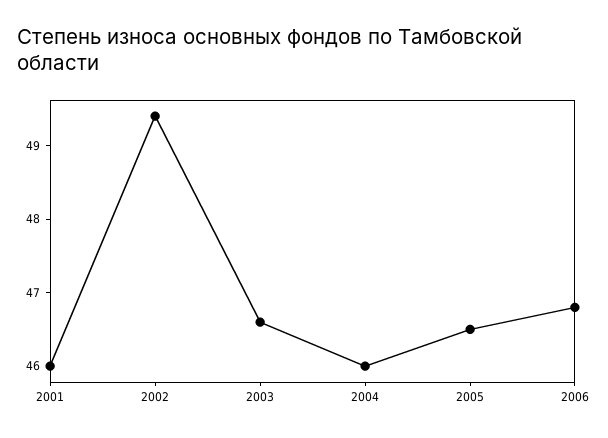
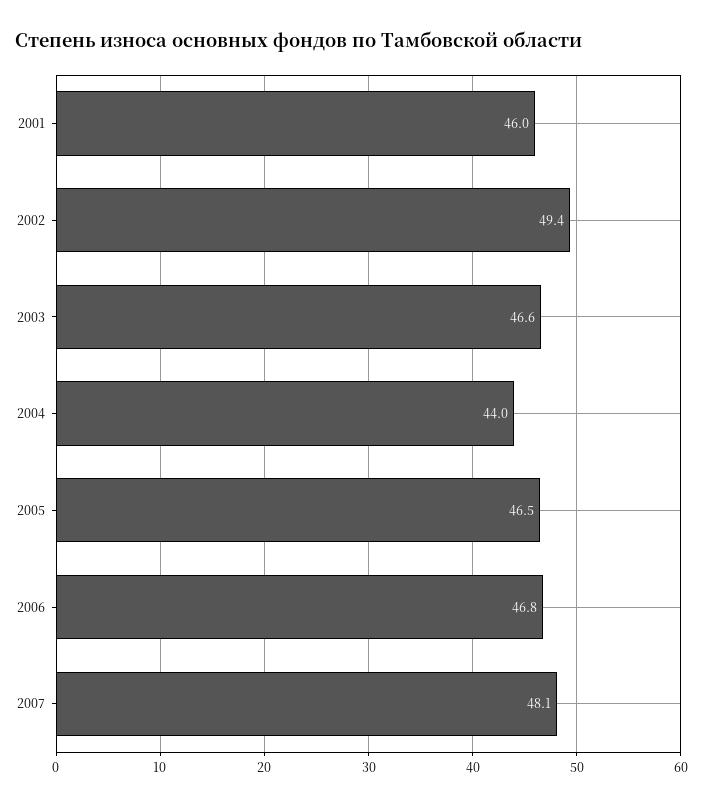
2004: 46 -> 44
2007: none -> 48.1

